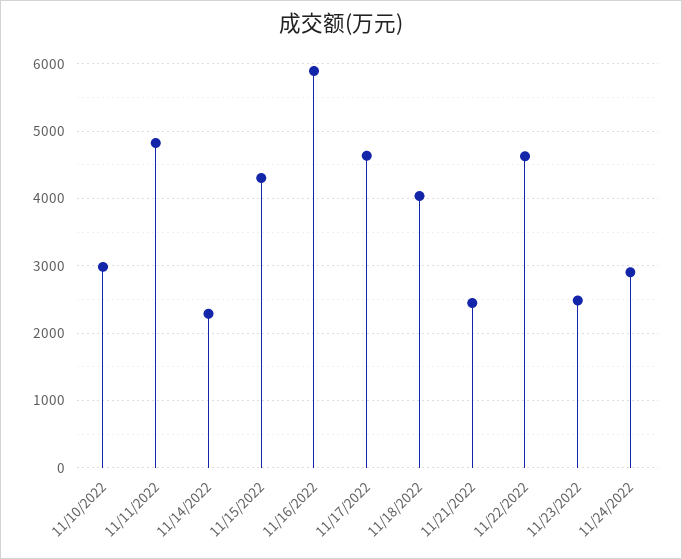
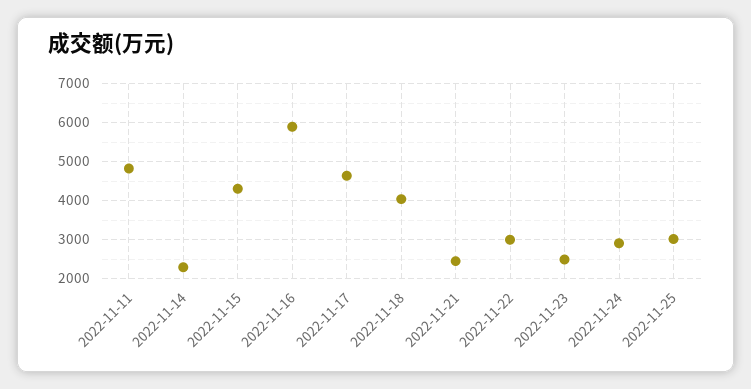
11/10/2022: 3000 -> none
11/22/2022: 4600 -> 3000
2022-11-25: none -> 3000

